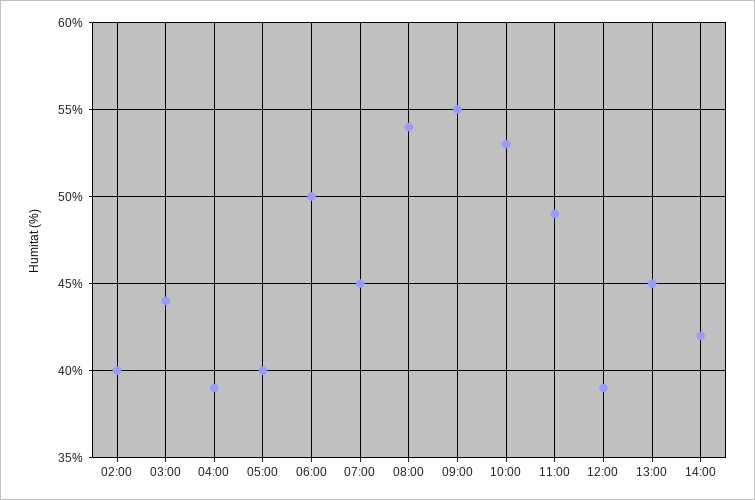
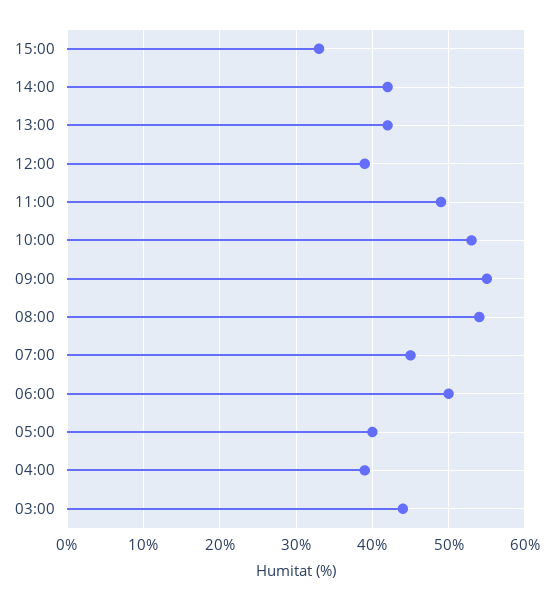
02:00: 40 -> none
13:00: 45 -> 42
15:00: none -> 33

